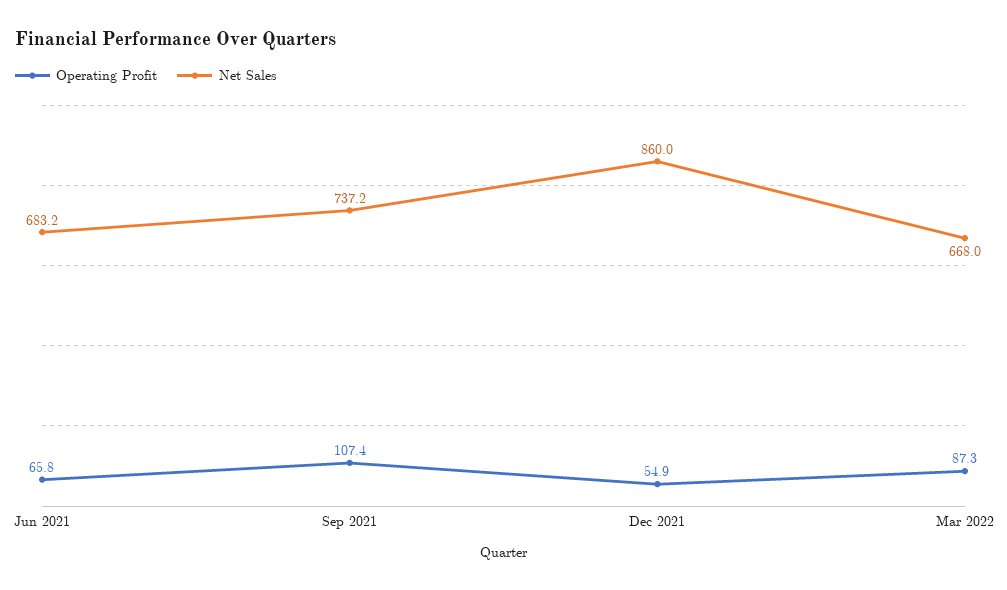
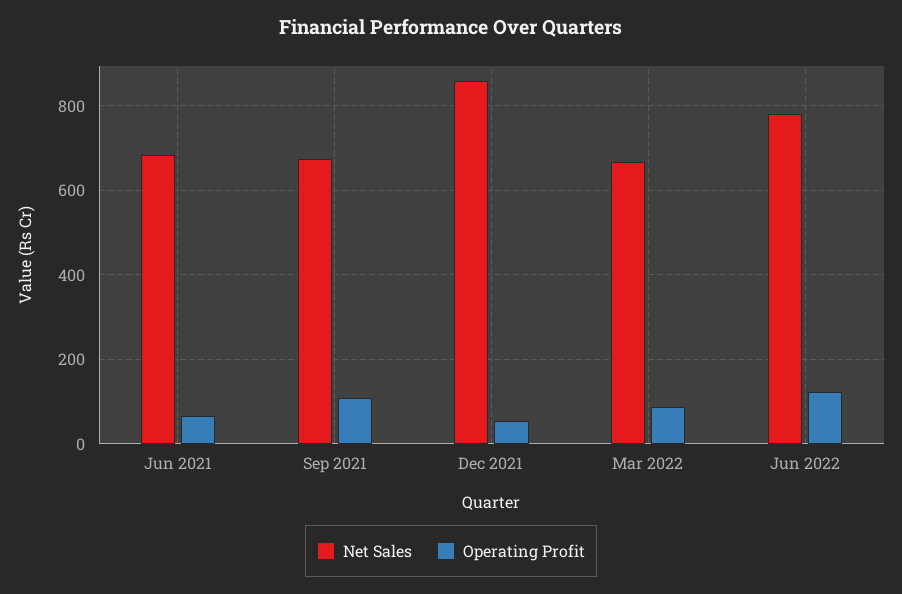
Net Sales, Sep 2021: 737.2 -> 680
Net Sales, Jun 2022: none -> 780
Operating Profit, Jun 2022: none -> 120

